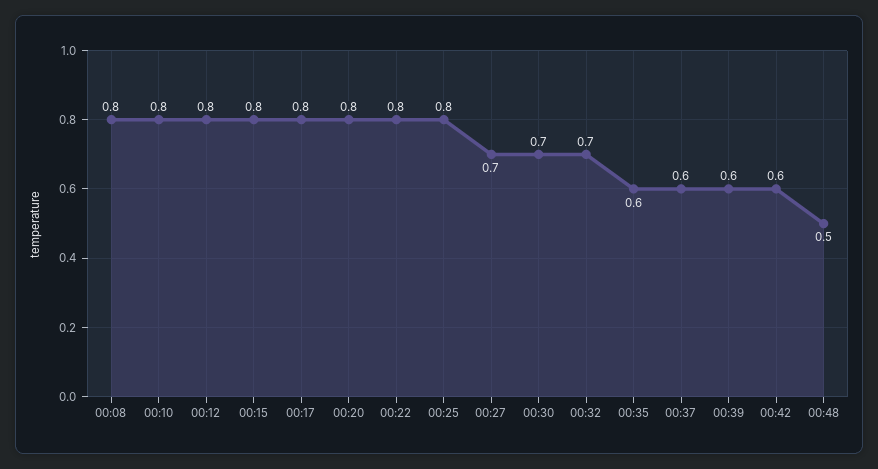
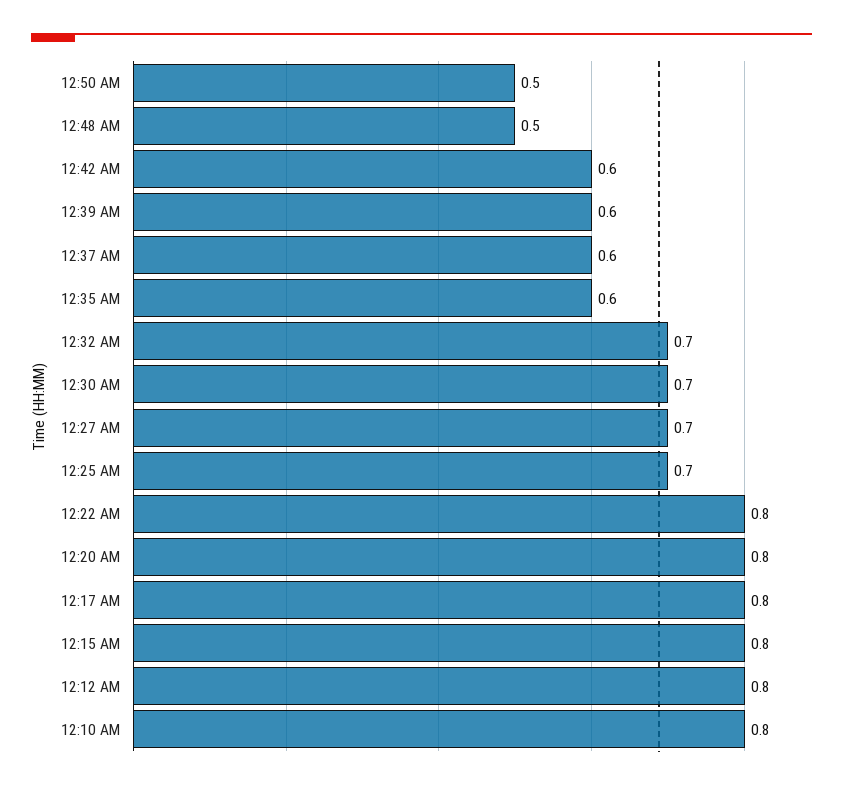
00:08: 0.8 -> none
00:25: 0.8 -> 0.7
12:50 AM: none -> 0.5

